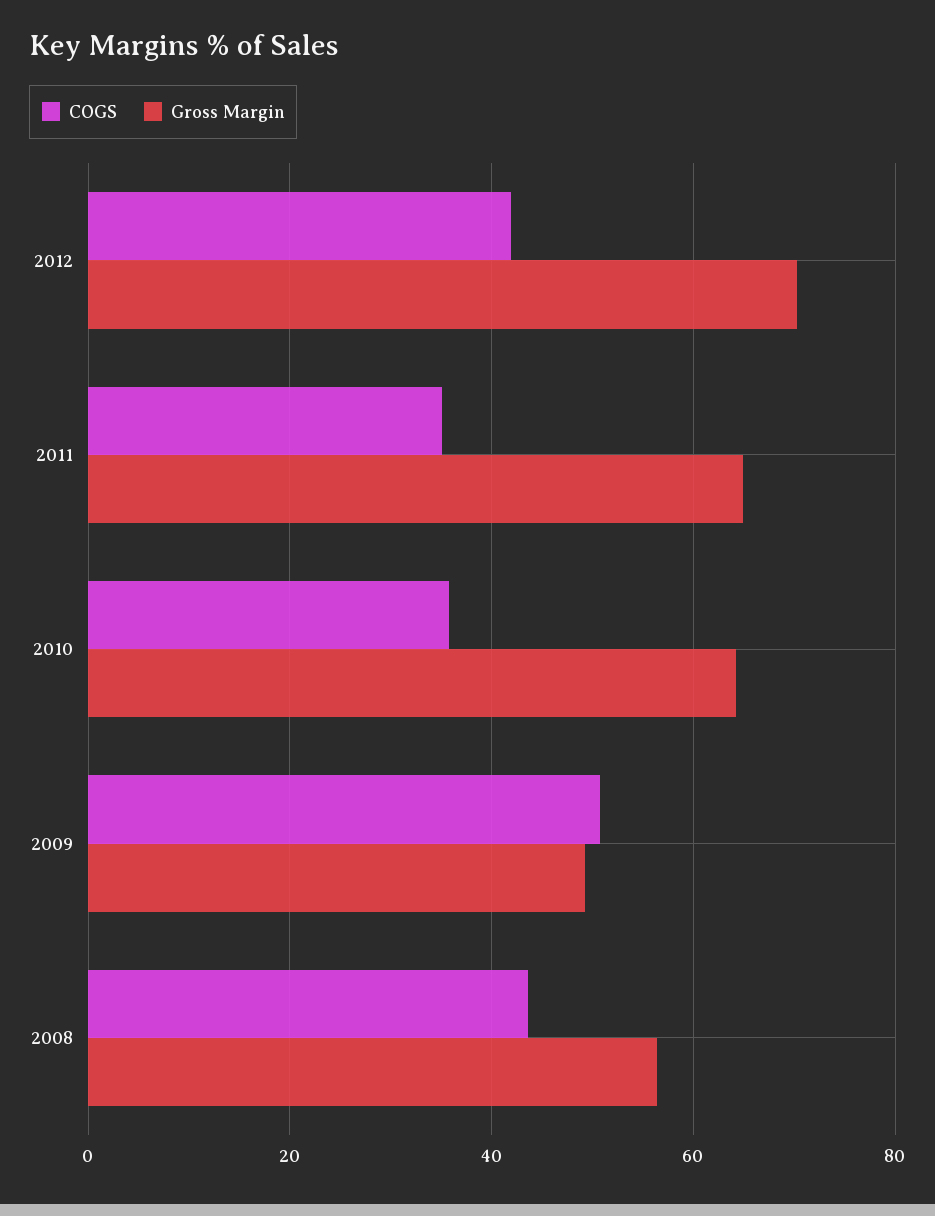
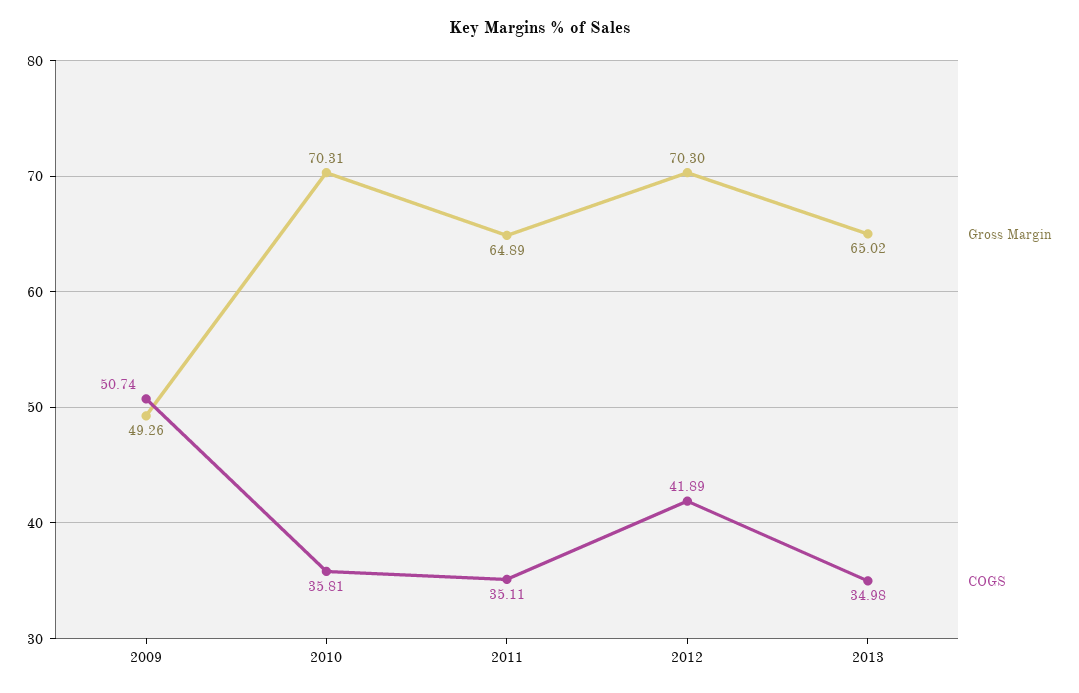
Gross Margin, 2010: 64 -> 70.31
COGS, 2008: 44 -> none
Gross Margin, 2008: 56 -> none
Gross Margin, 2013: none -> 65.02
COGS, 2013: none -> 34.98

